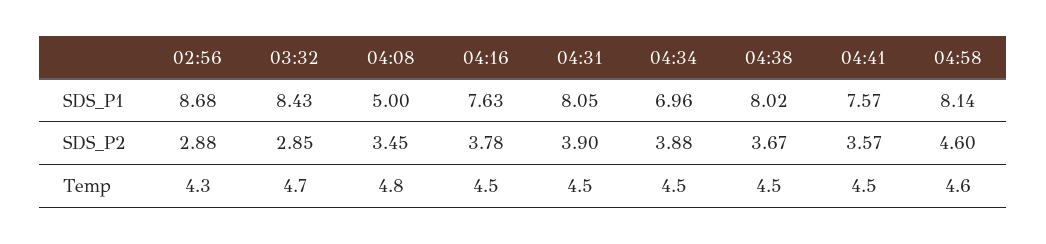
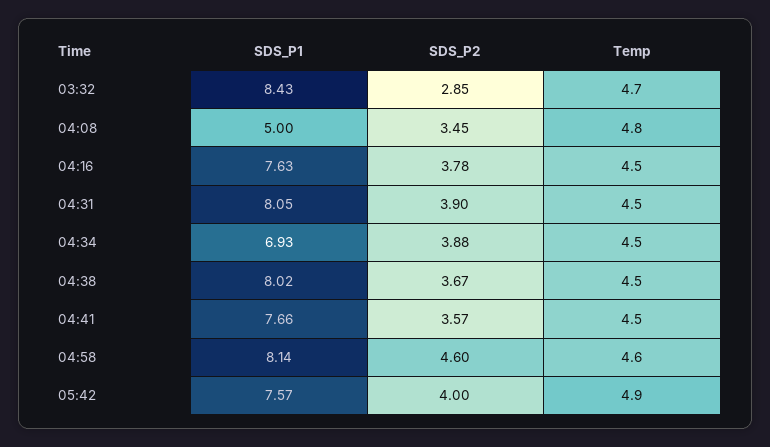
02:56, SDS_P1: 8.68 -> none
04:34, SDS_P1: 6.96 -> 6.93
04:41, SDS_P1: 7.57 -> 7.66
02:56, SDS_P2: 2.88 -> none
02:56, Temp: 4.3 -> none
05:42, SDS_P1: none -> 7.57
05:42, SDS_P2: none -> 4
05:42, Temp: none -> 4.9

